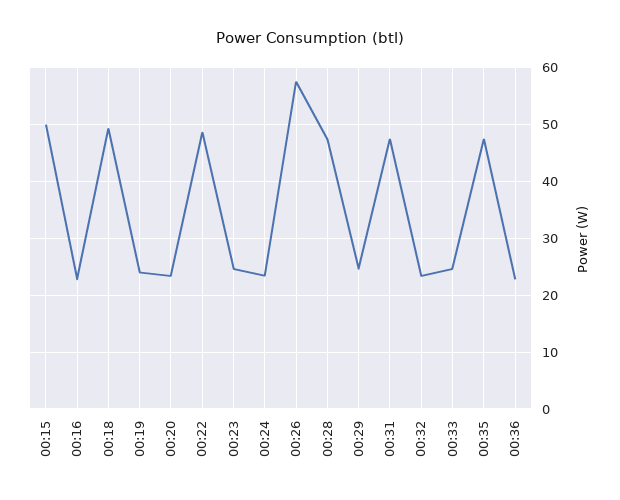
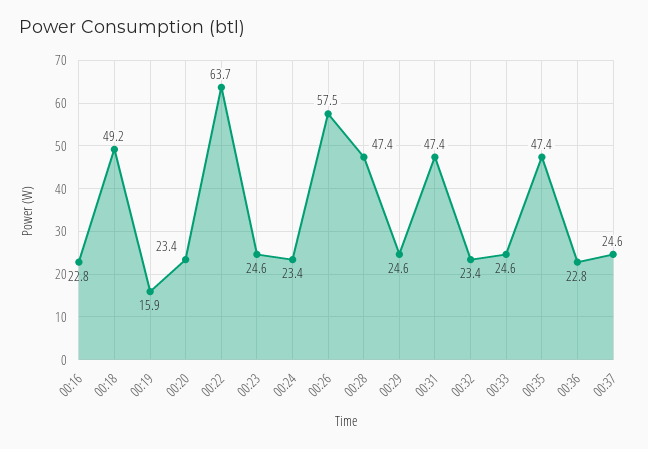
00:15: 50 -> none
00:19: 24 -> 15.9
00:22: 48 -> 63.7
00:37: none -> 24.6

